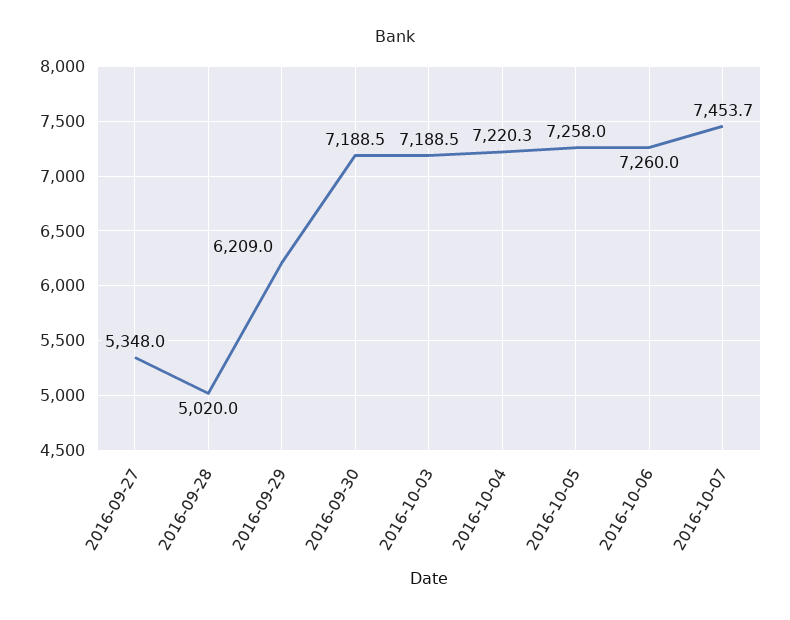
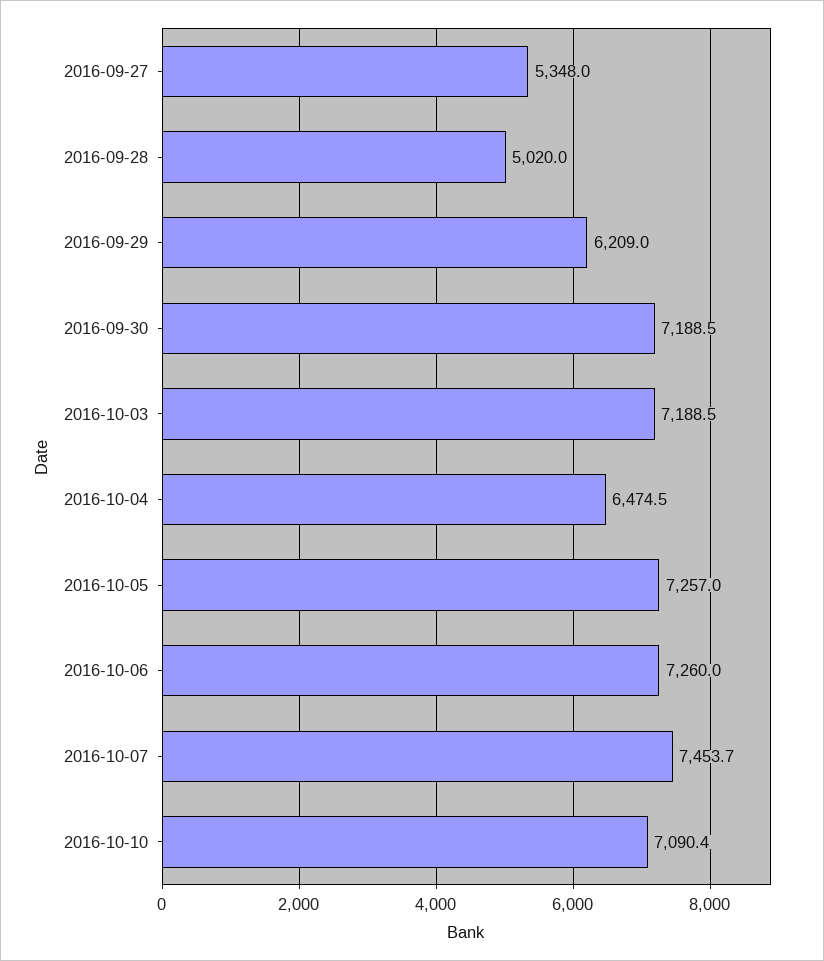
2016-10-04: 7220.3 -> 6474.5
2016-10-05: 7258 -> 7257
2016-10-10: none -> 7090.4

